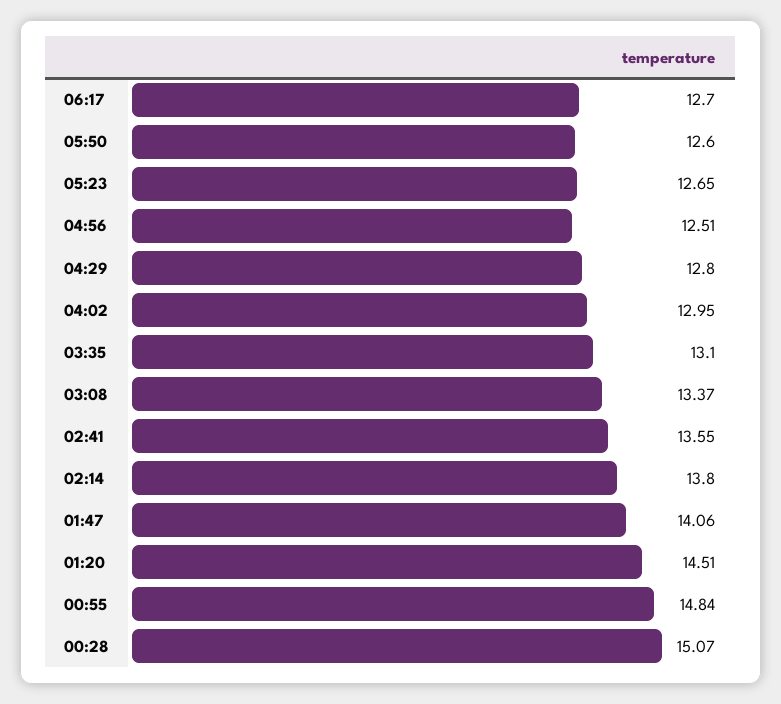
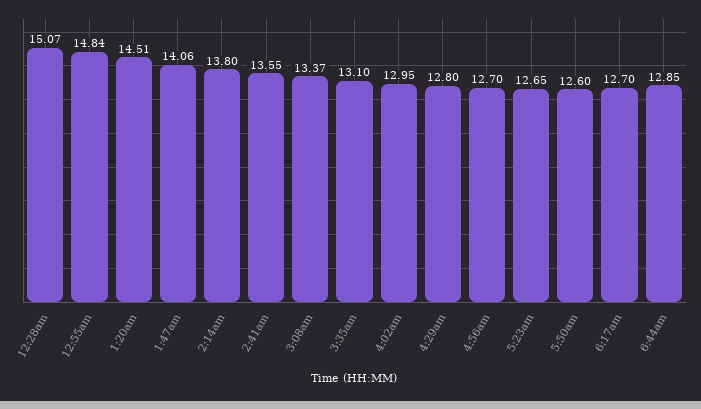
04:56: 12.51 -> 12.7
6:44am: none -> 12.85

